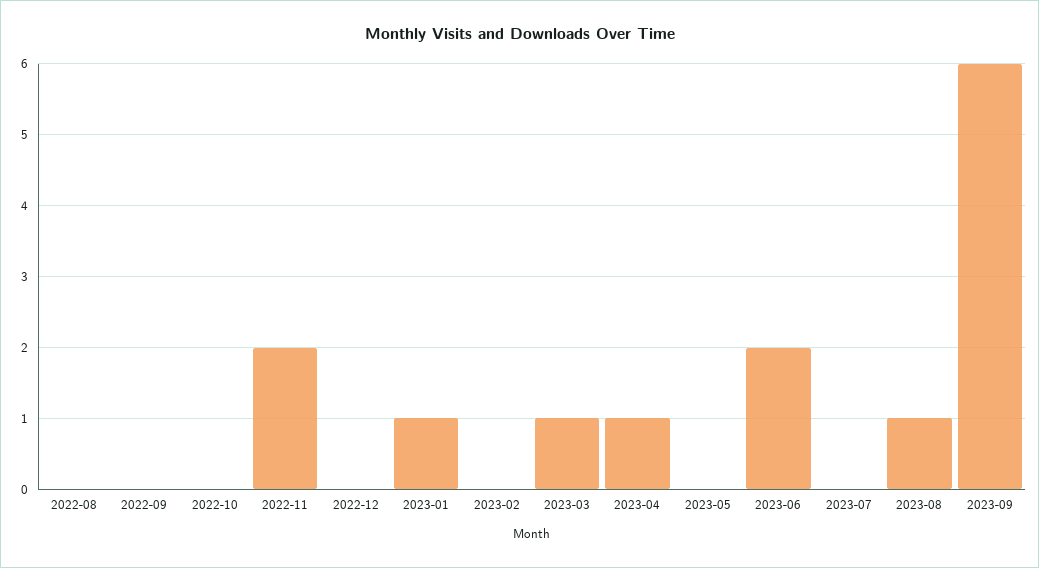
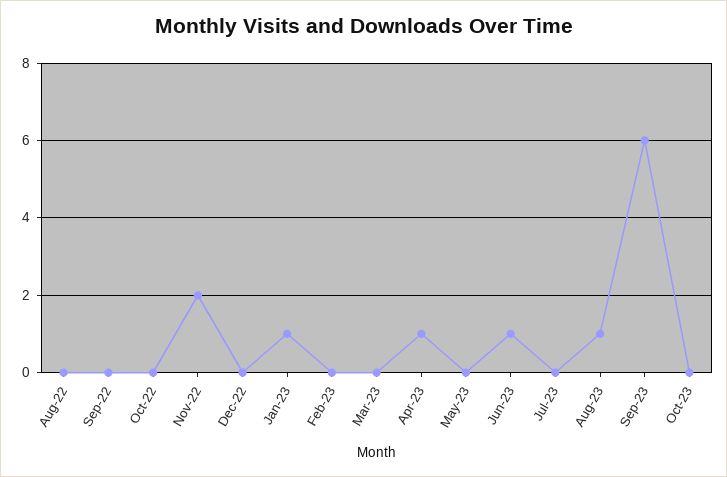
2023-03: 1 -> 0
2023-06: 2 -> 1
Oct-23: none -> 0

